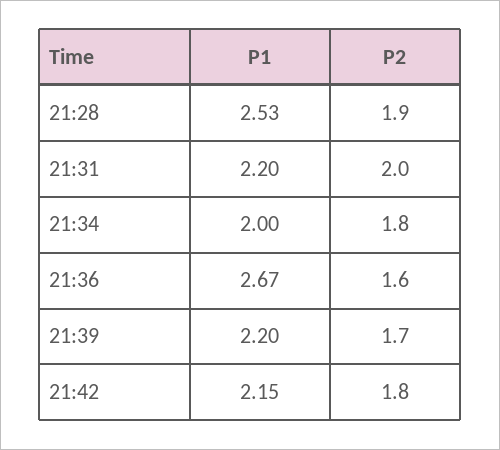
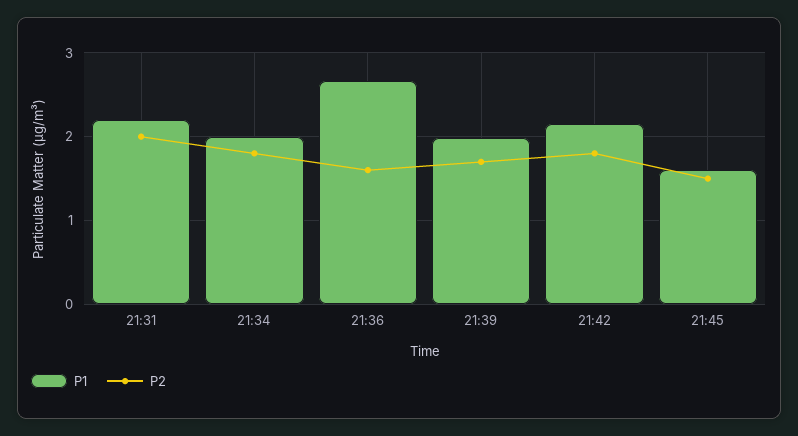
P1, 21:28: 2.53 -> none
P2, 21:28: 1.9 -> none
P1, 21:39: 2.2 -> 2
P1, 21:45: none -> 1.6
P2, 21:45: none -> 1.5

